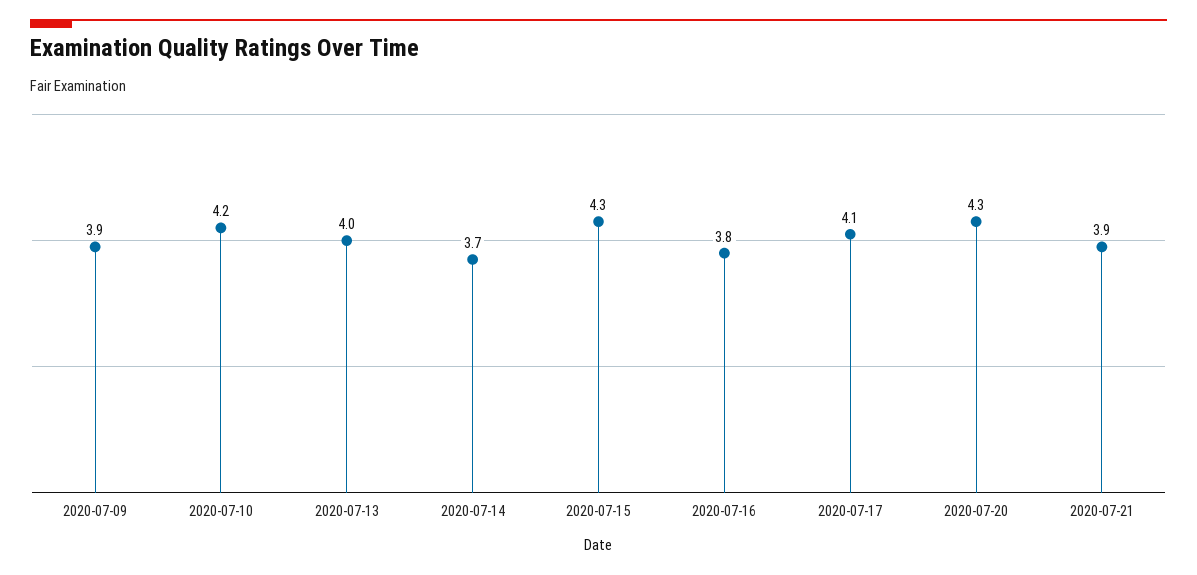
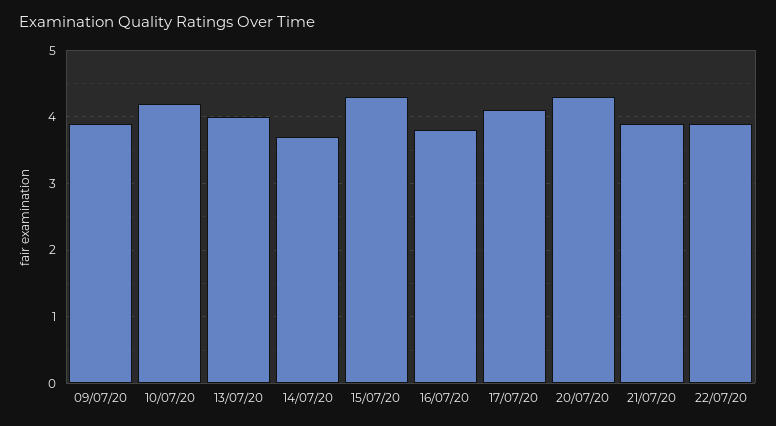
22/07/20: none -> 3.9

